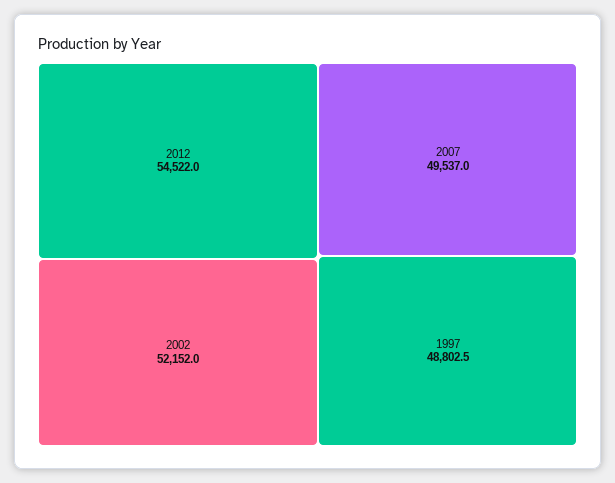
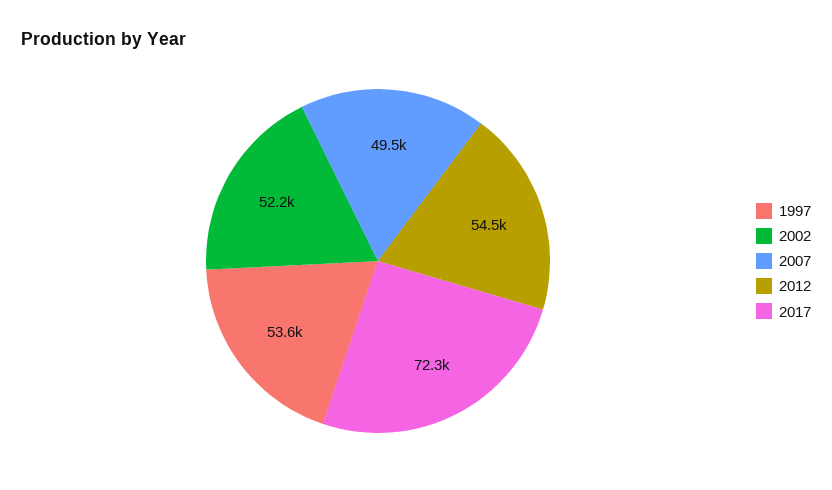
1997: 48802.5 -> 53600
2017: none -> 72300

